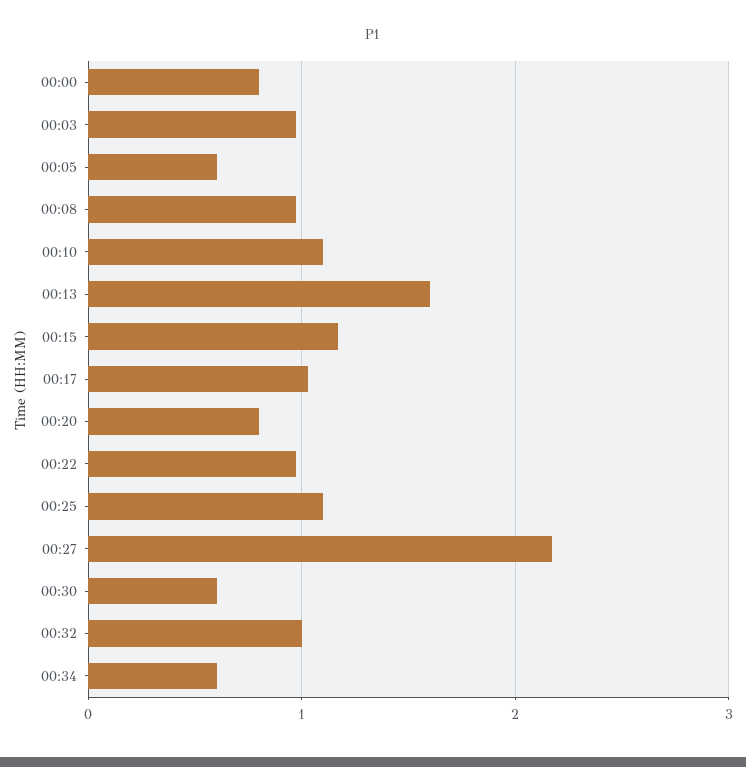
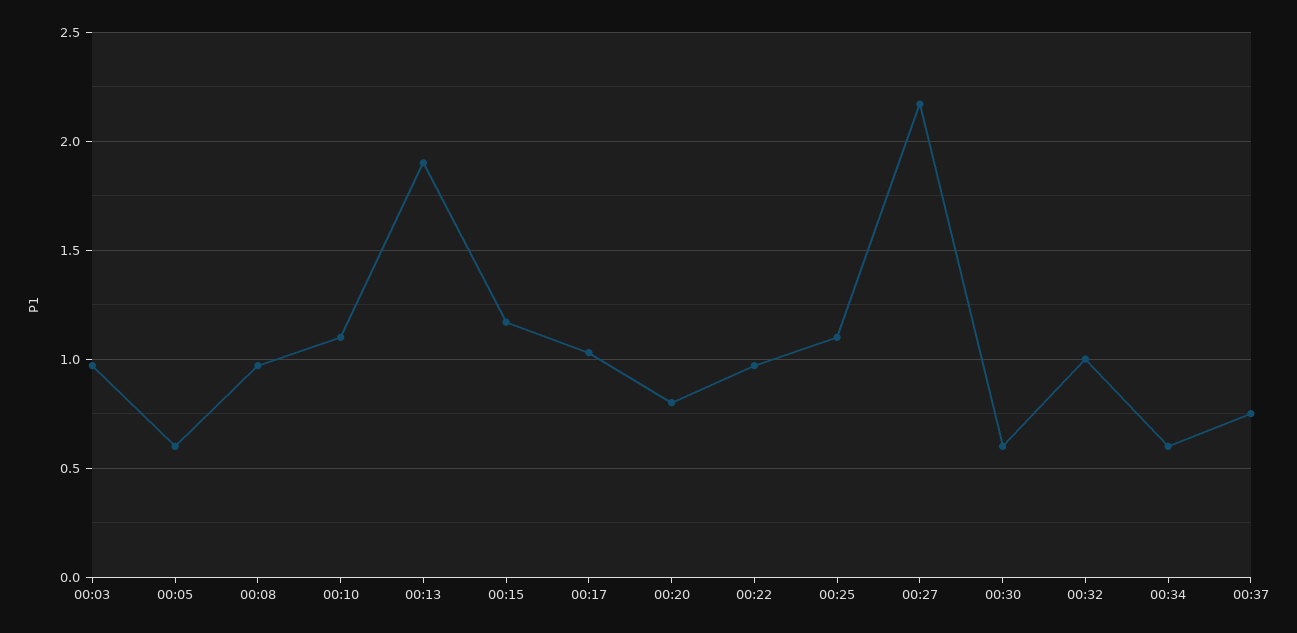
00:00: 0.8 -> none
00:13: 1.6 -> 1.9
00:37: none -> 0.75

